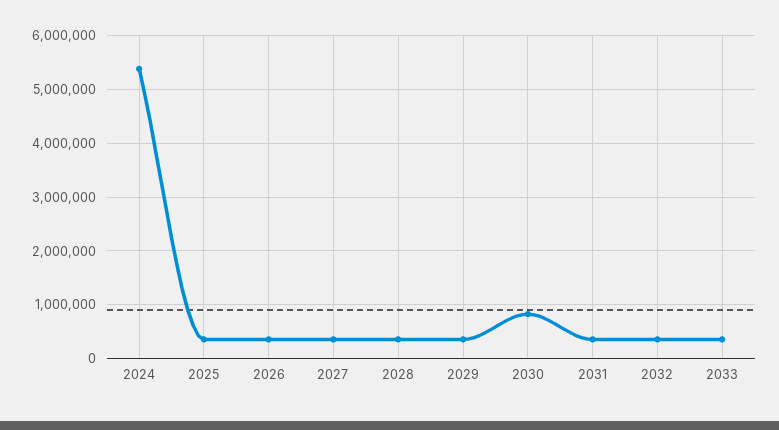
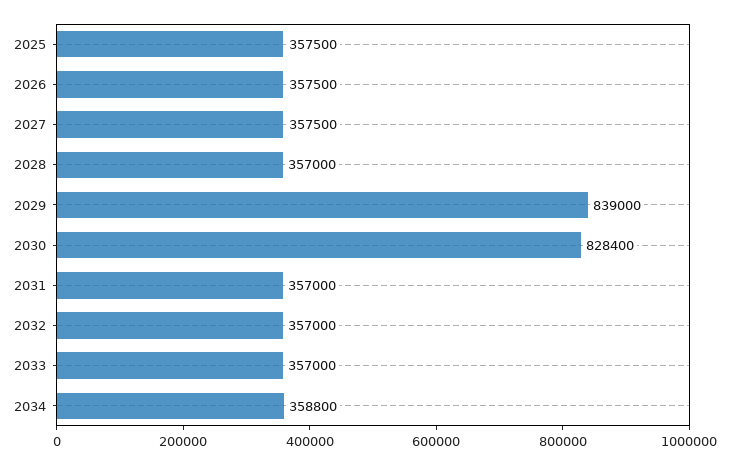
2024: 5400000 -> none
2029: 400000 -> 839000
2034: none -> 358800

